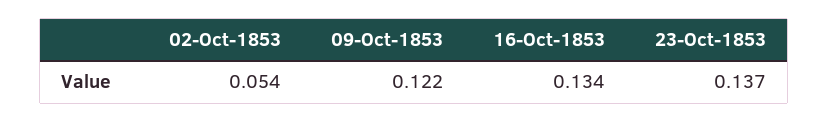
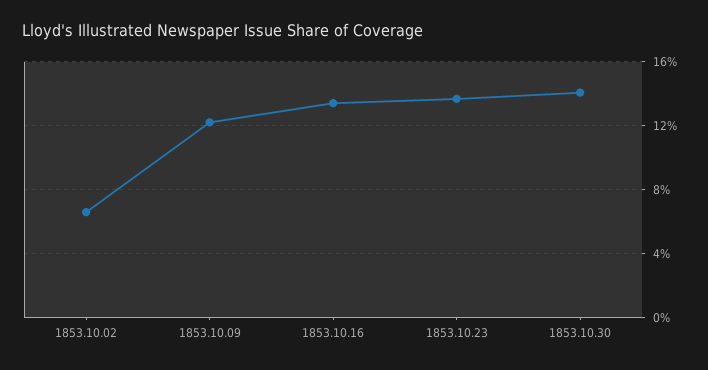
02-Oct-1853: 0.054 -> 0.065
1853.10.30: none -> 0.14

